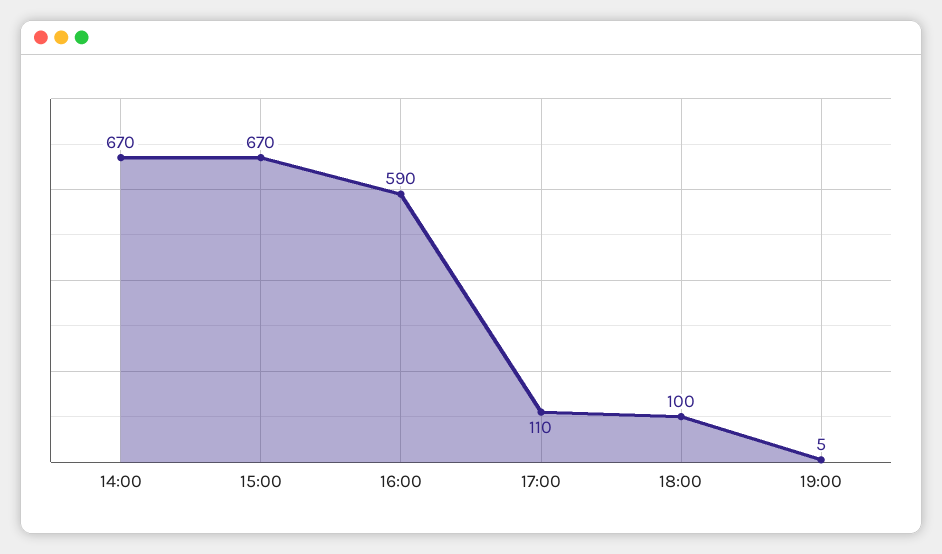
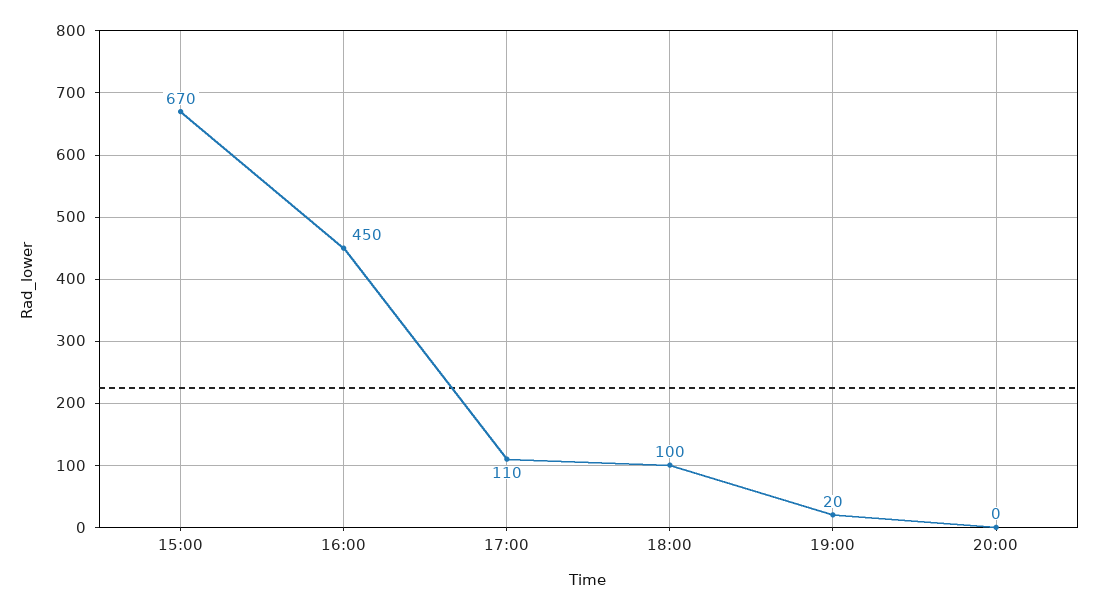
14:00: 670 -> none
16:00: 590 -> 450
19:00: 5 -> 20
20:00: none -> 0

